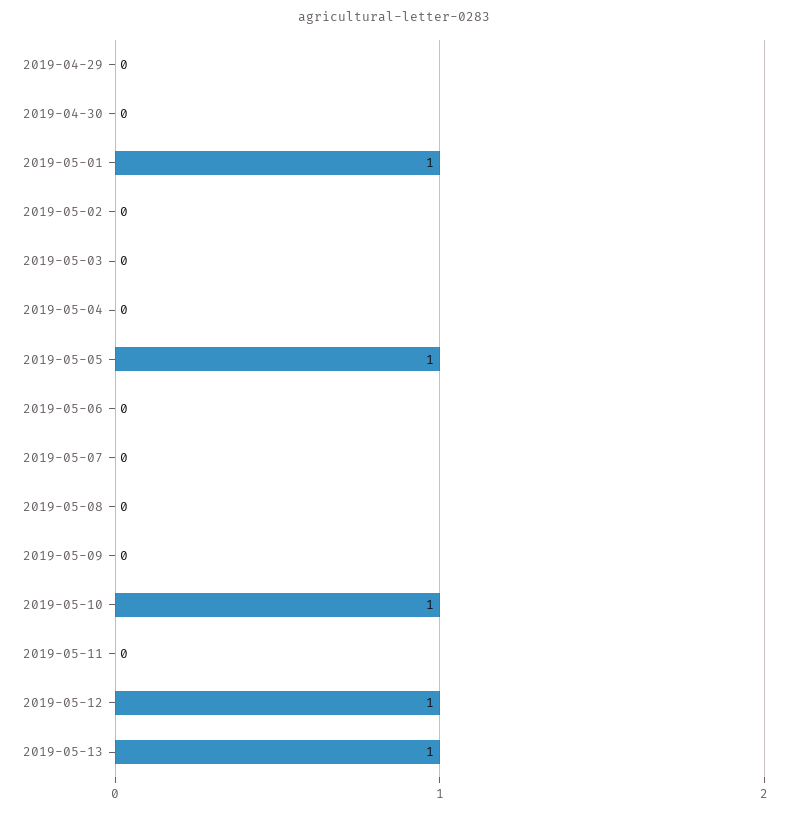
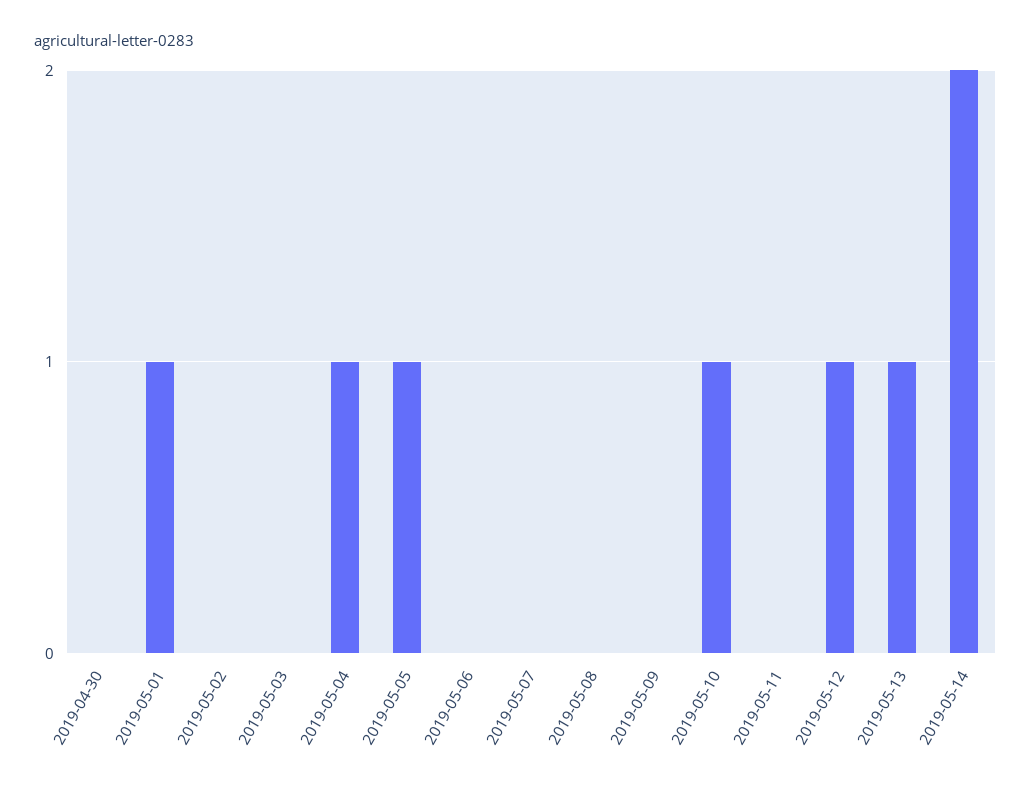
2019-04-29: 0 -> none
2019-05-04: 0 -> 1
2019-05-14: none -> 2

